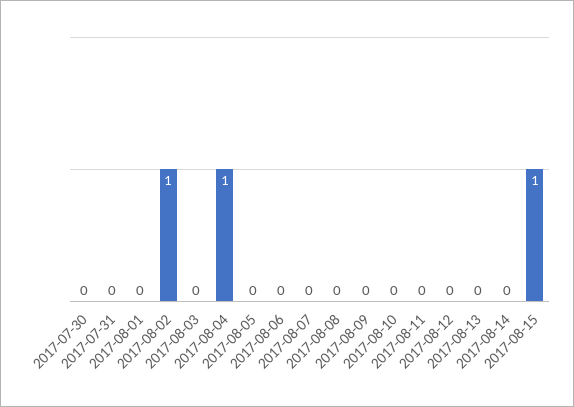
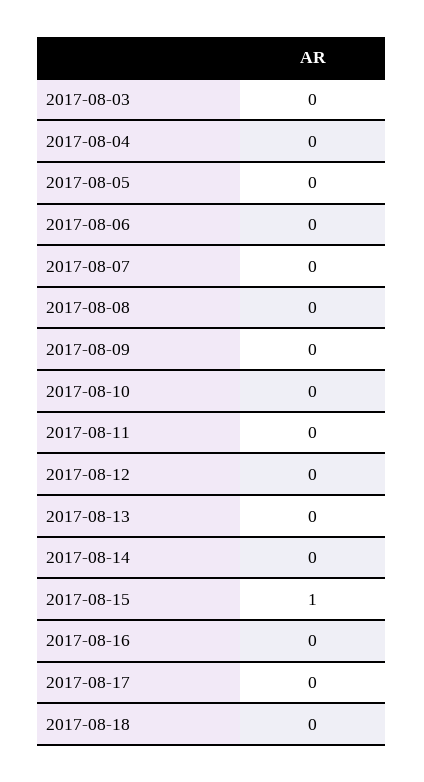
2017-07-30: 0 -> none
2017-07-31: 0 -> none
2017-08-01: 0 -> none
2017-08-02: 1 -> none
2017-08-04: 1 -> 0
2017-08-16: none -> 0
2017-08-17: none -> 0
2017-08-18: none -> 0

